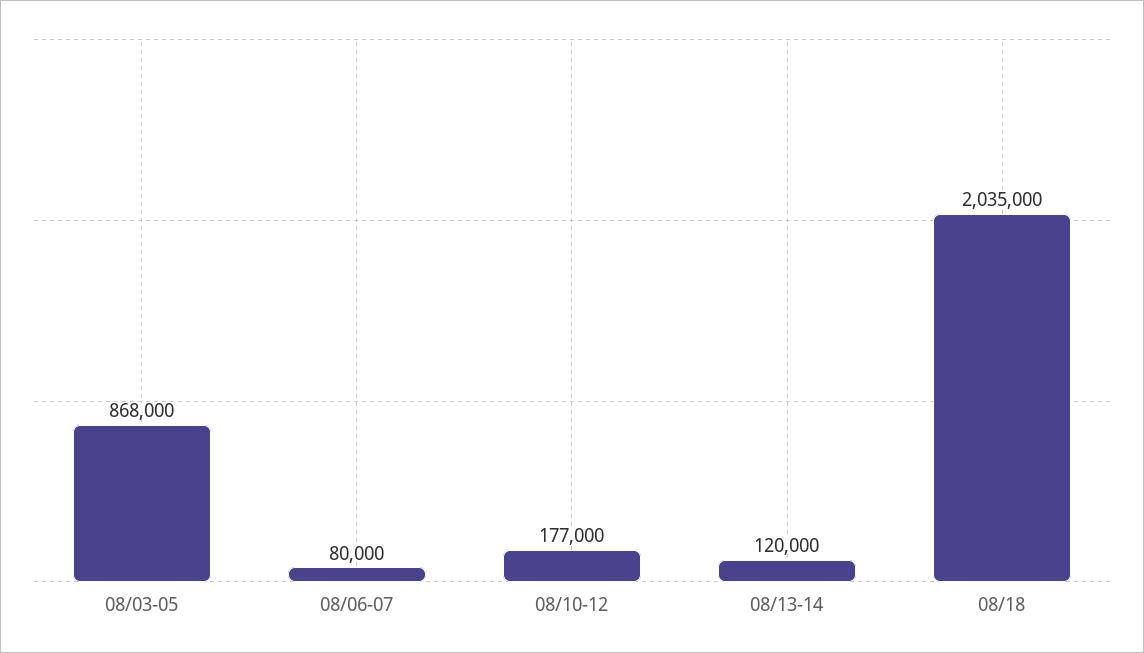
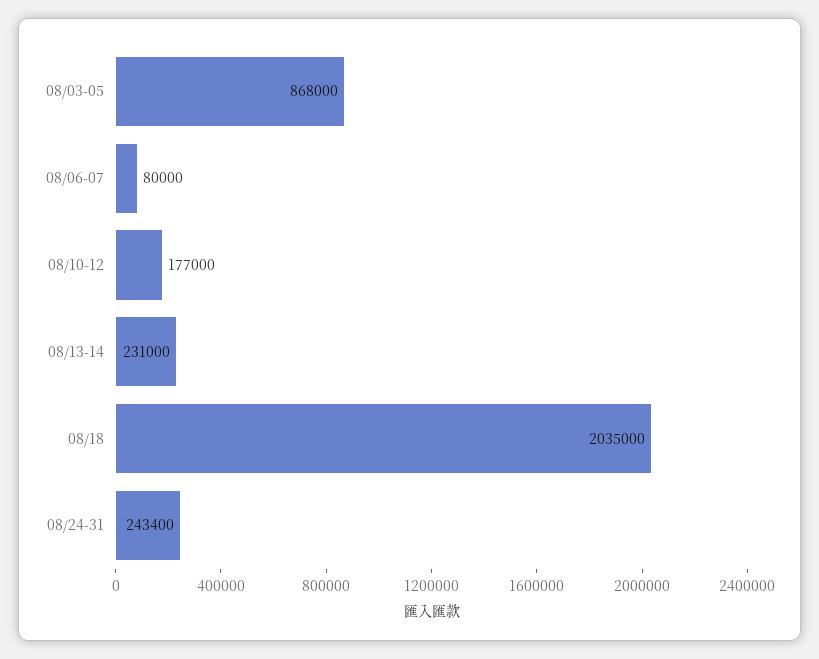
08/13-14: 120000 -> 231000
08/24-31: none -> 243400

